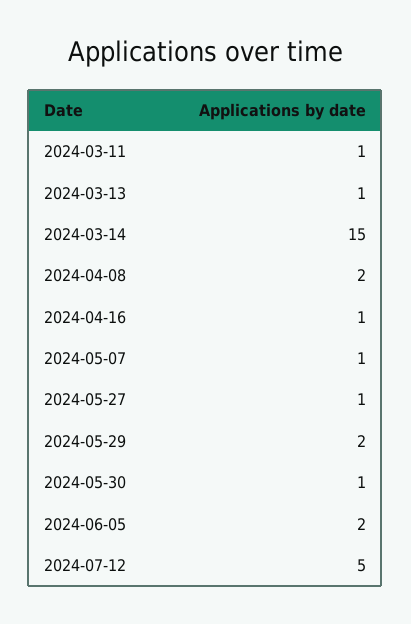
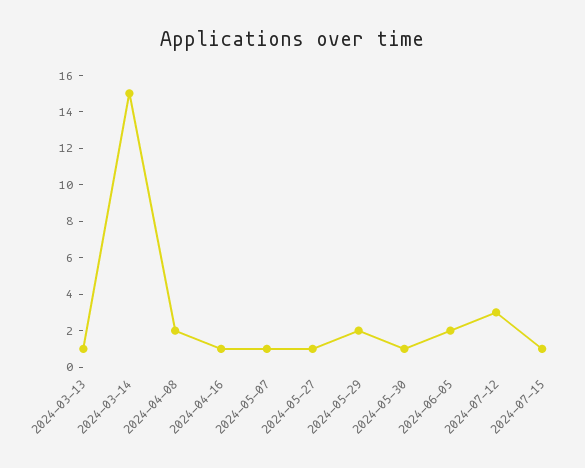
2024-03-11: 1 -> none
2024-07-12: 5 -> 3
2024-07-15: none -> 1

